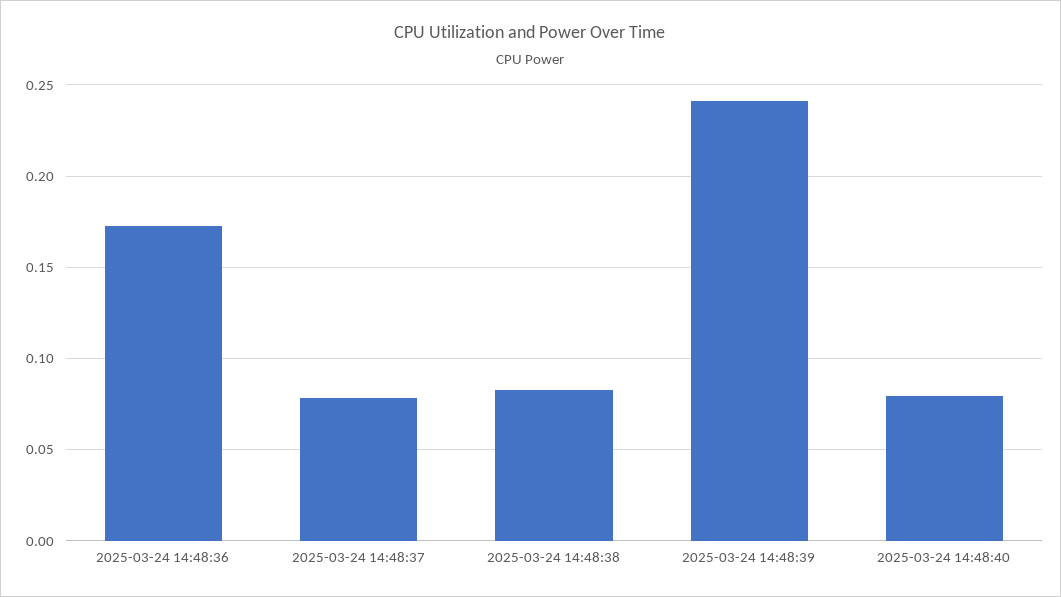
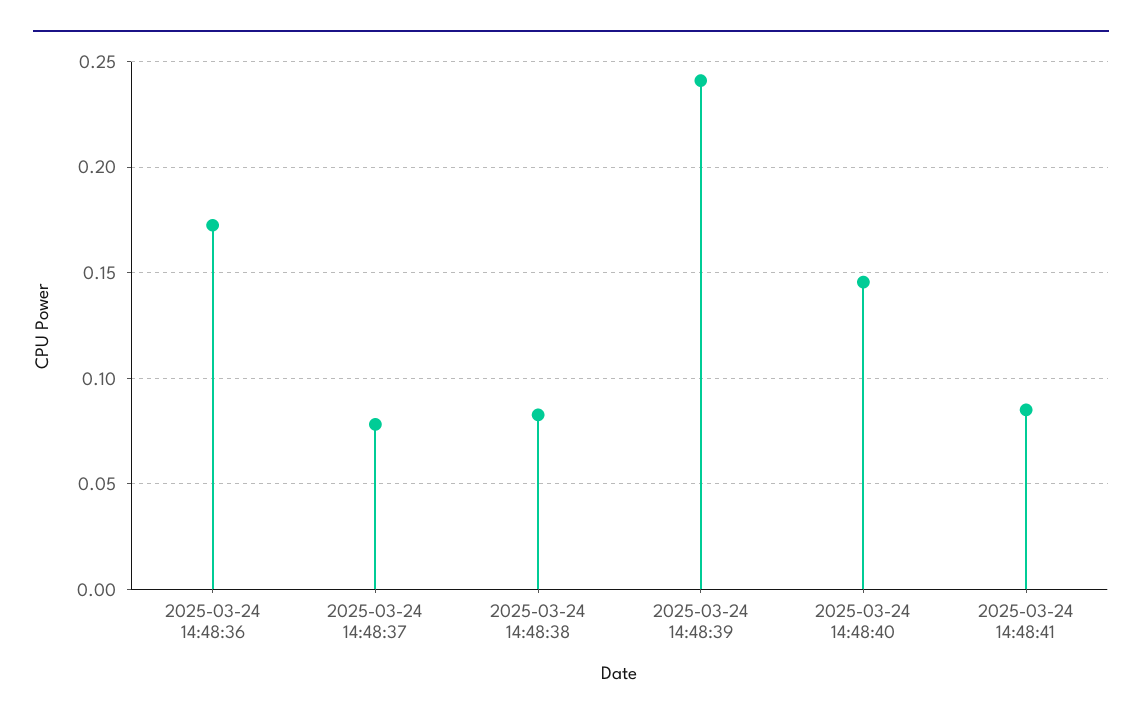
2025-03-24 14:48:40: 0.08 -> 0.145
2025-03-24 14:48:41: none -> 0.085

